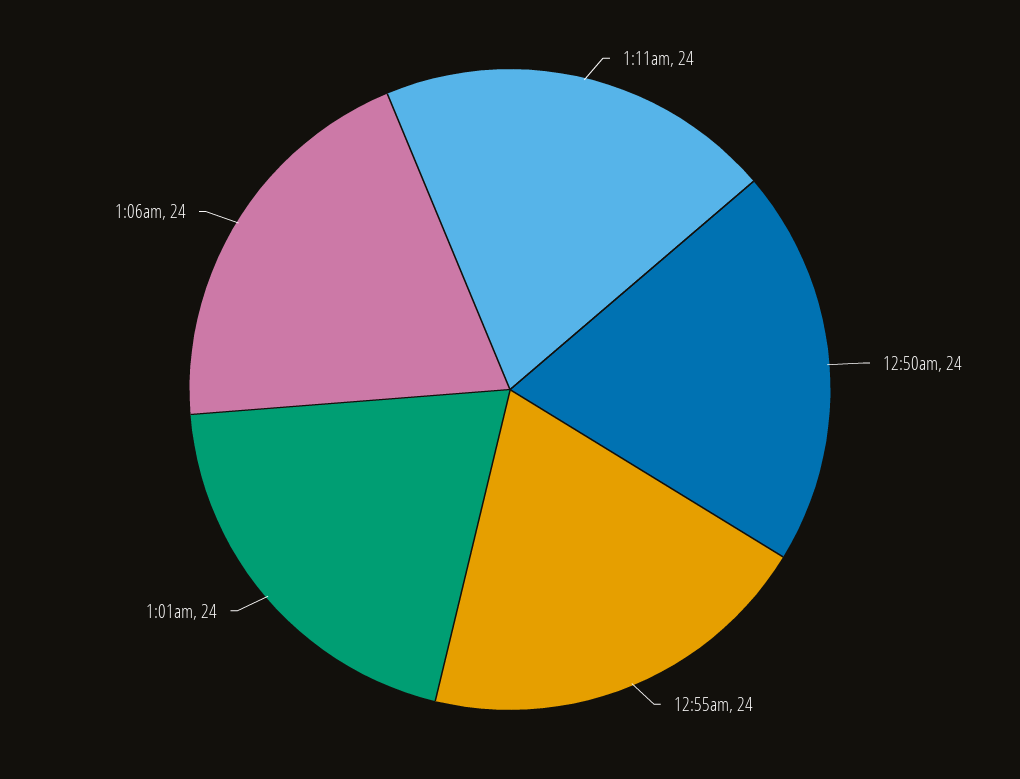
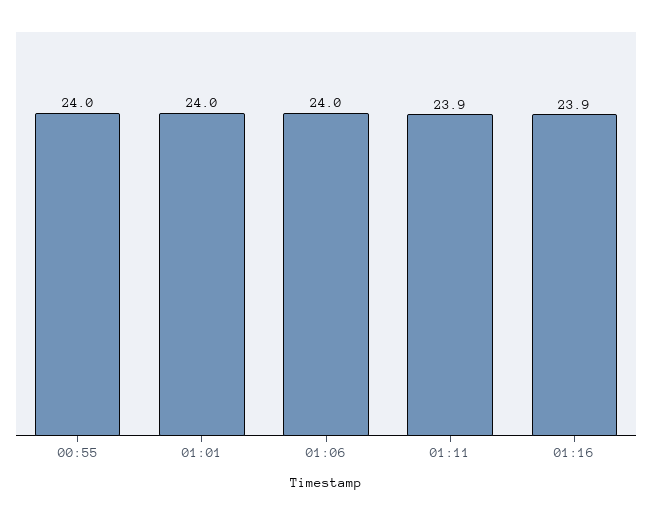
1:11am: 24 -> 23.9
12:50am: 24 -> none
01:16: none -> 23.9

